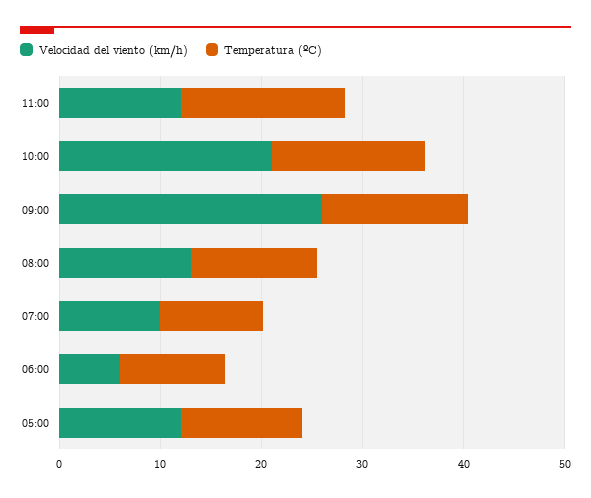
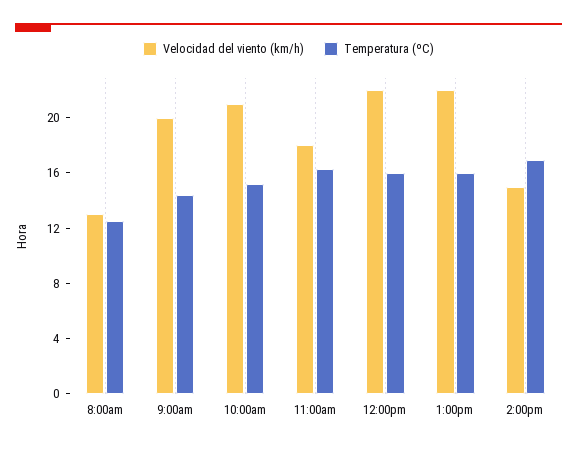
Velocidad del viento (km/h), 11:00: 12 -> 18
Velocidad del viento (km/h), 09:00: 26 -> 20
Velocidad del viento (km/h), 07:00: 10 -> none
Temperatura (ºC), 07:00: 10 -> none
Velocidad del viento (km/h), 06:00: 6 -> none
Temperatura (ºC), 06:00: 10 -> none
Velocidad del viento (km/h), 05:00: 12 -> none
Temperatura (ºC), 05:00: 12 -> none
Velocidad del viento (km/h), 12:00pm: none -> 22
Temperatura (ºC), 12:00pm: none -> 16
Velocidad del viento (km/h), 1:00pm: none -> 22
Temperatura (ºC), 1:00pm: none -> 16
Velocidad del viento (km/h), 2:00pm: none -> 15
Temperatura (ºC), 2:00pm: none -> 17

